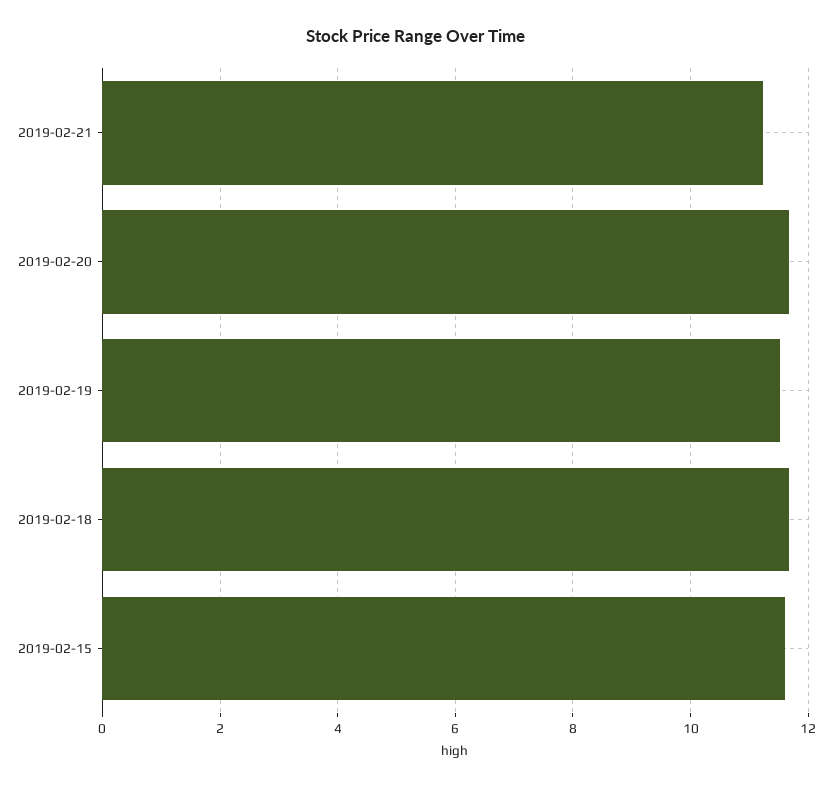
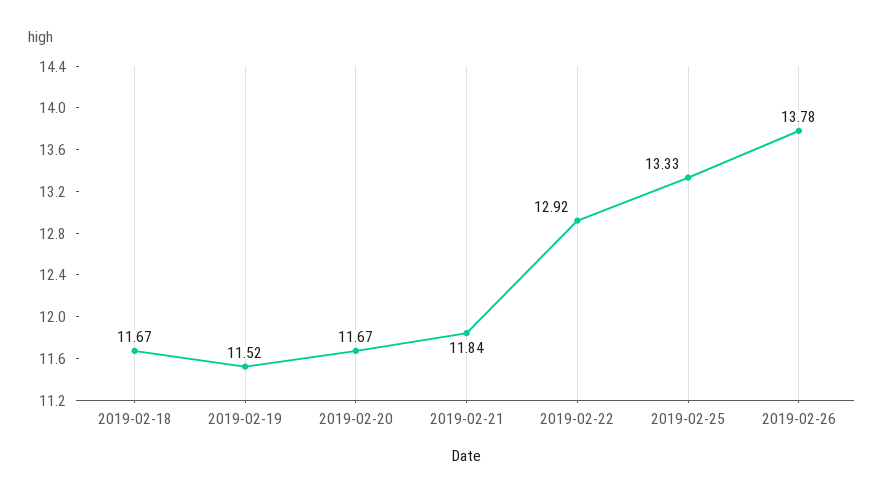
2019-02-21: 11.2 -> 11.84
2019-02-15: 11.6 -> none
2019-02-22: none -> 12.92
2019-02-25: none -> 13.33
2019-02-26: none -> 13.78

